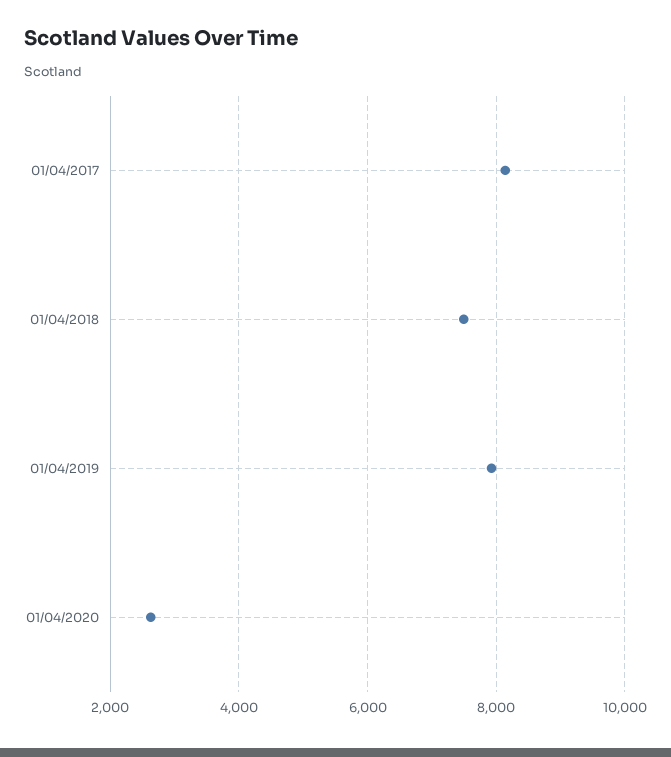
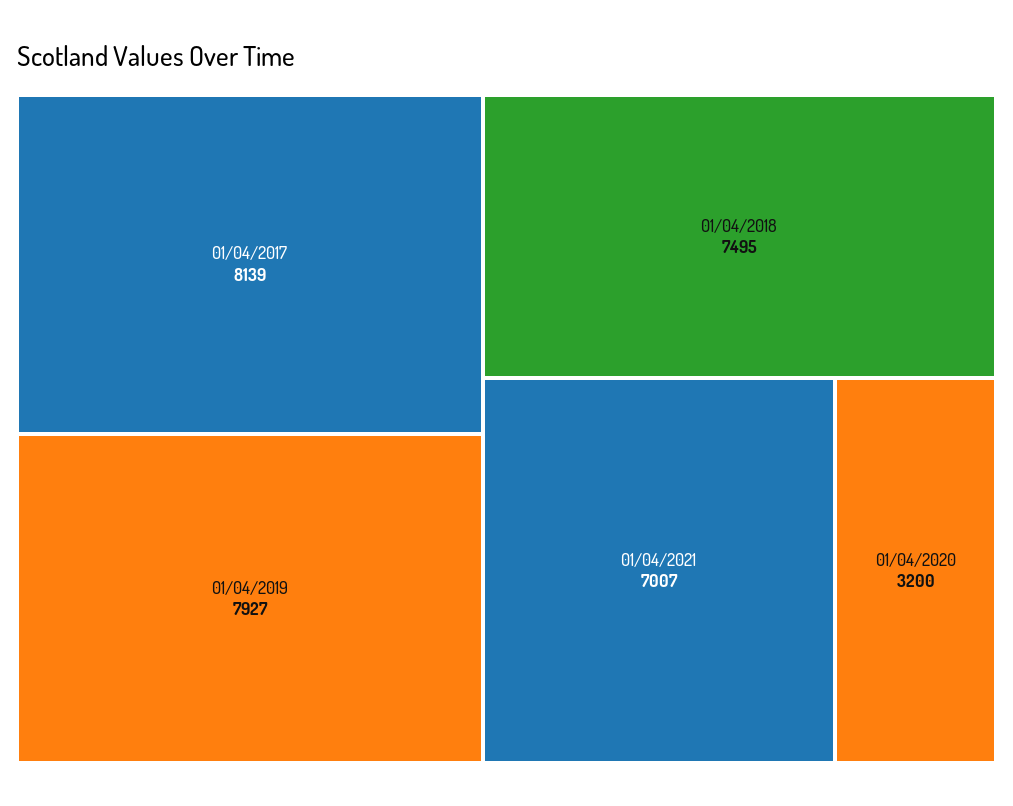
01/04/2020: 2600 -> 3200
01/04/2021: none -> 7007

